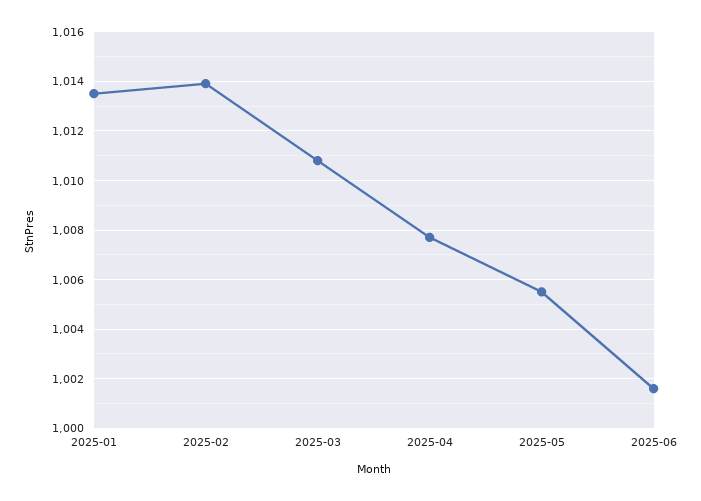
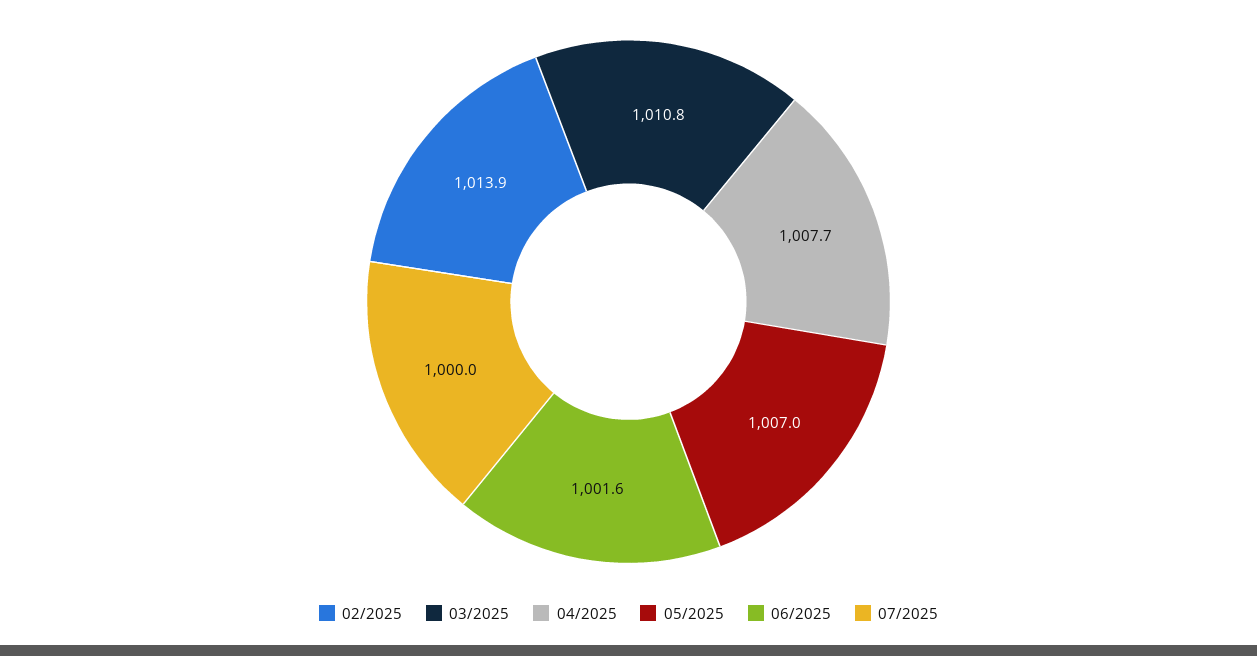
2025-01: 1013.5 -> none
2025-05: 1005.5 -> 1007
07/2025: none -> 1000

